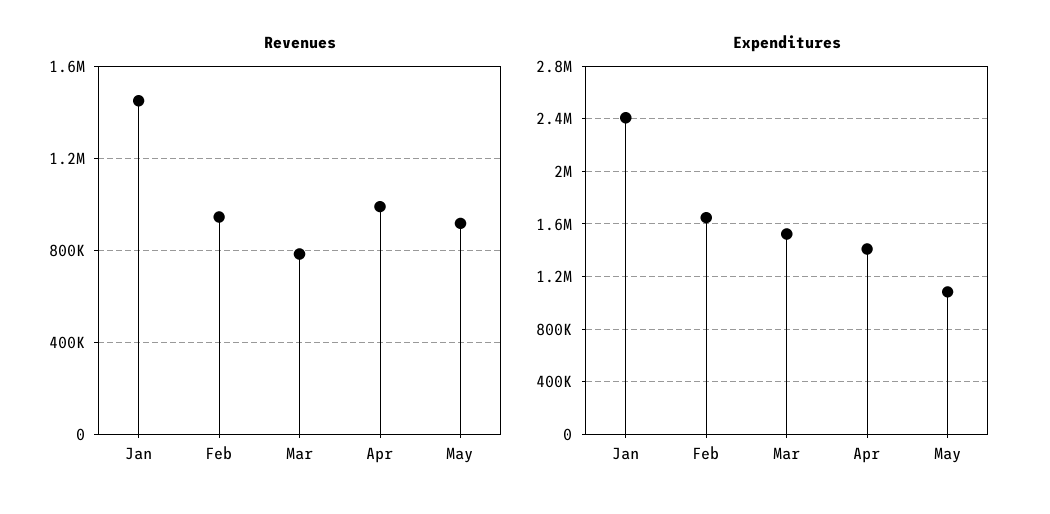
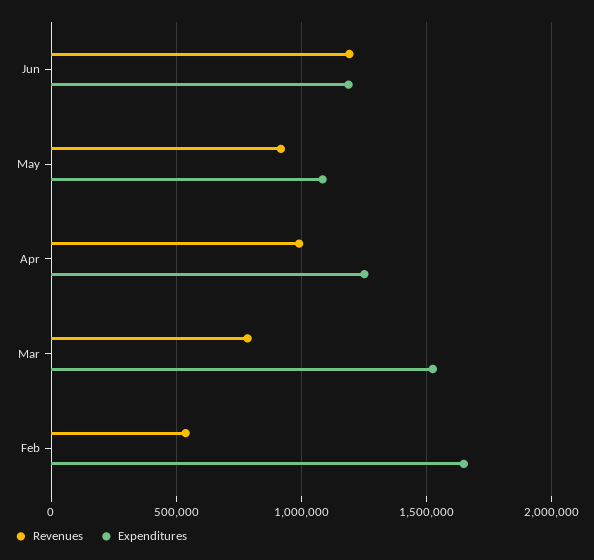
Revenues, Jan: 1450000 -> none
Revenues, Feb: 950000 -> 550000
Expenditures, Jan: 2400000 -> none
Expenditures, Apr: 1400000 -> 1250000
Revenues, Jun: none -> 1200000
Expenditures, Jun: none -> 1200000

